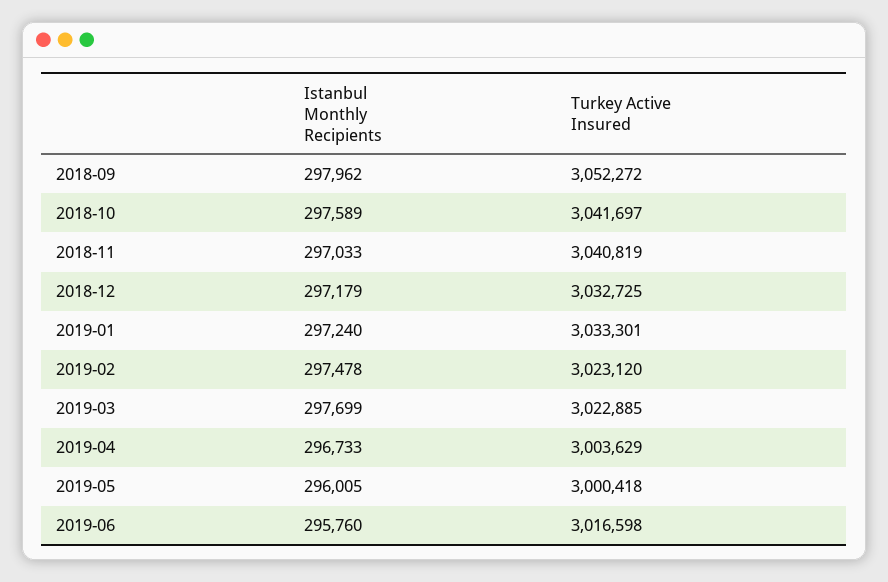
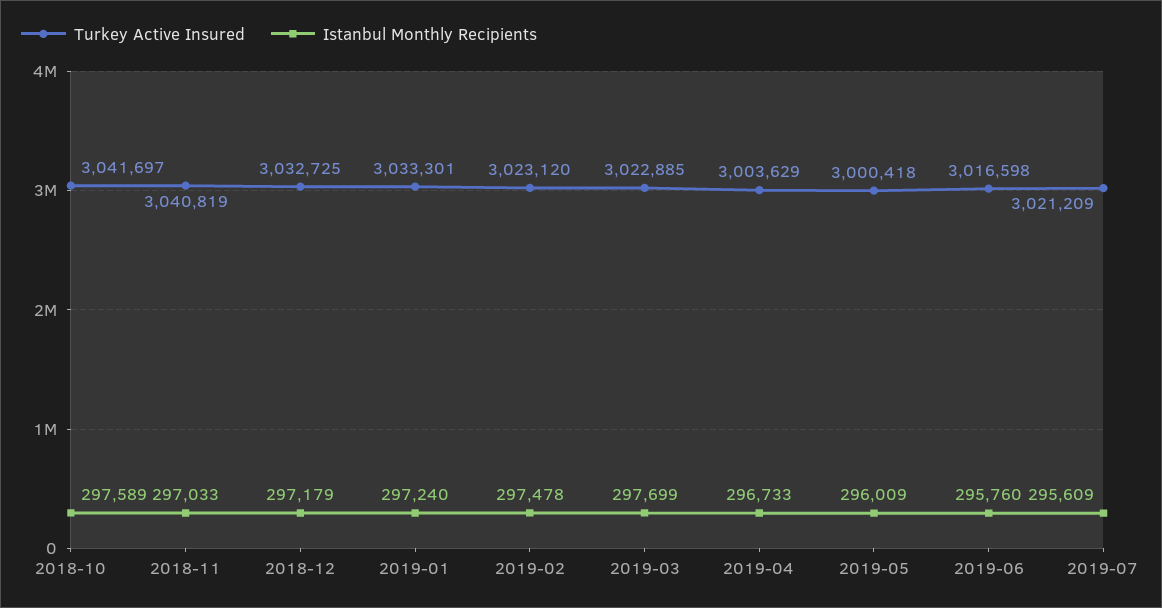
Istanbul Monthly Recipients, 2018-09: 297962 -> none
Turkey Active Insured, 2018-09: 3052272 -> none
Istanbul Monthly Recipients, 2019-05: 296005 -> 296009
Turkey Active Insured, 2019-07: none -> 3021209
Istanbul Monthly Recipients, 2019-07: none -> 295609

